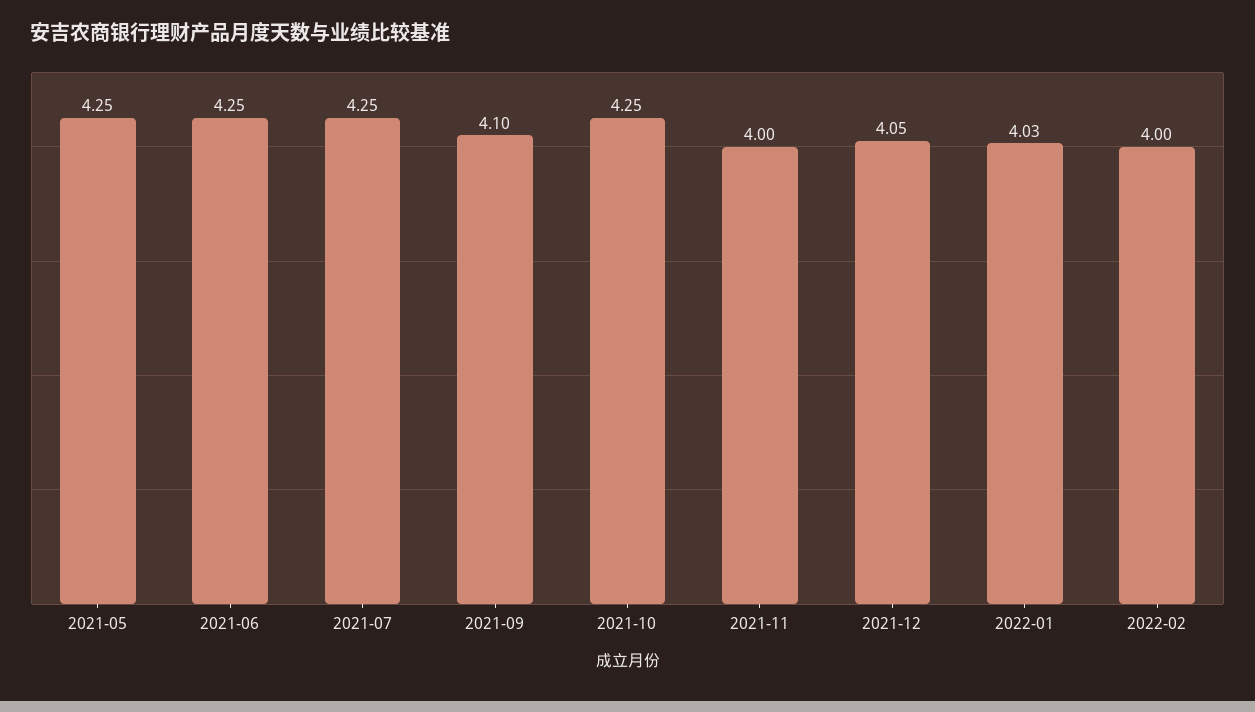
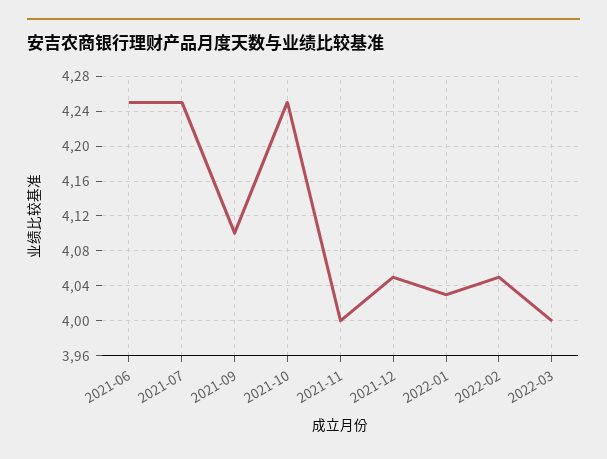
2021-05: 4.25 -> none
2022-02: 4 -> 4.05
2022-03: none -> 4

